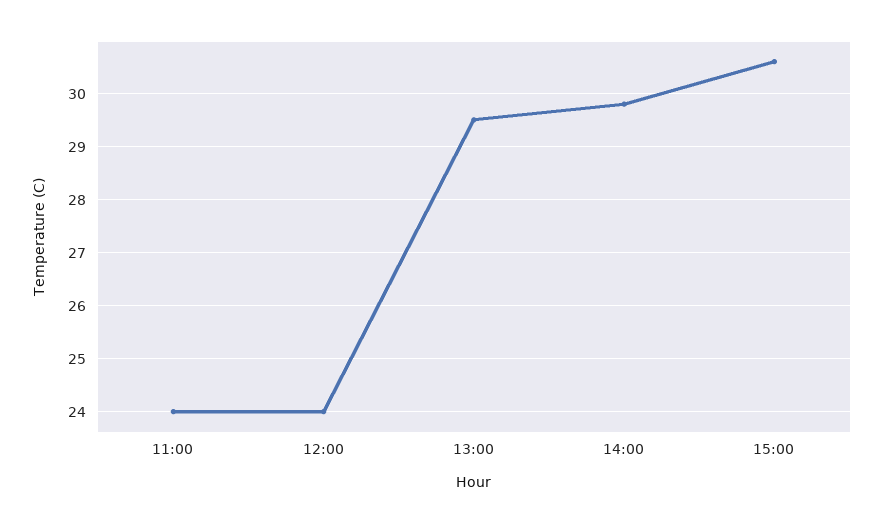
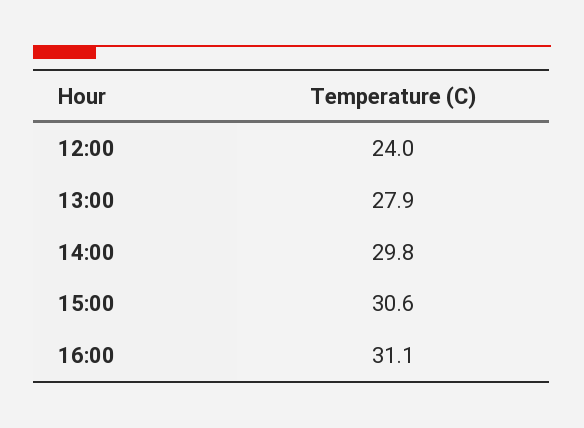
11:00: 24 -> none
13:00: 29.5 -> 27.9
16:00: none -> 31.1

